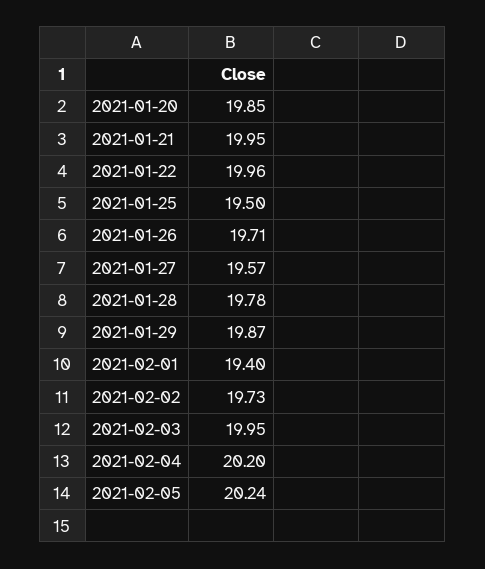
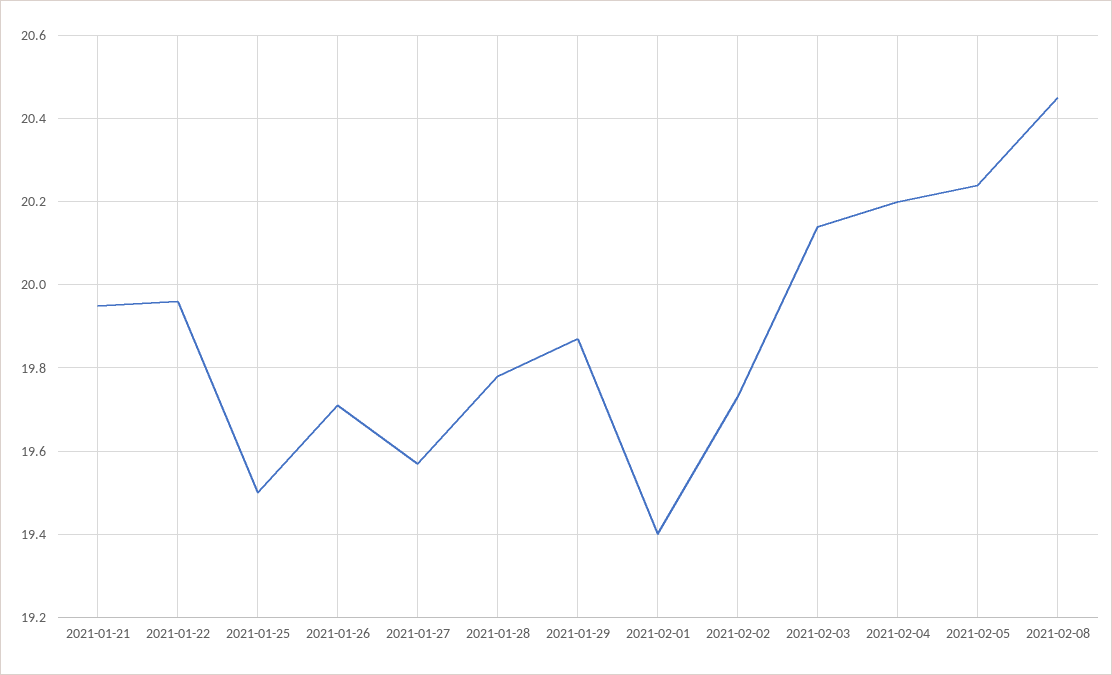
2021-01-20: 19.85 -> none
2021-02-03: 19.95 -> 20.15
2021-02-08: none -> 20.45

